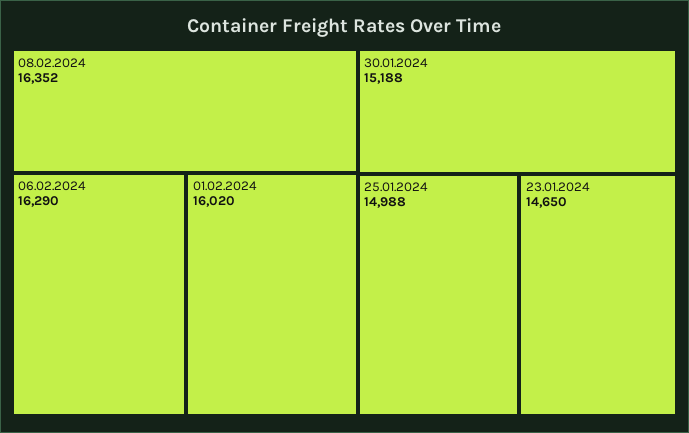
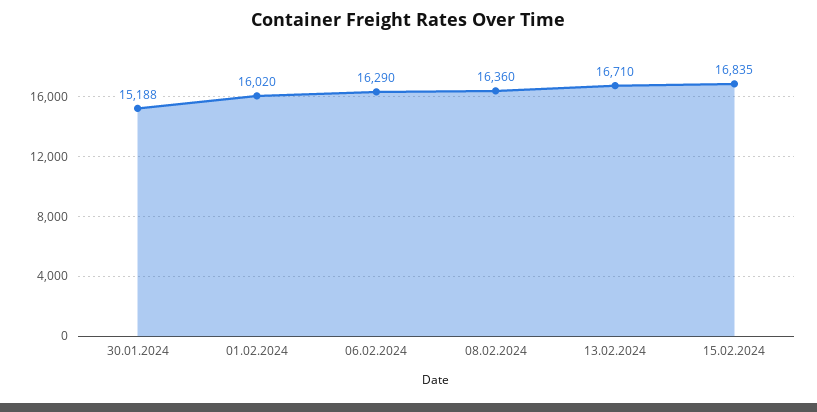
08.02.2024: 16352 -> 16360
25.01.2024: 14988 -> none
23.01.2024: 14650 -> none
13.02.2024: none -> 16710
15.02.2024: none -> 16835

